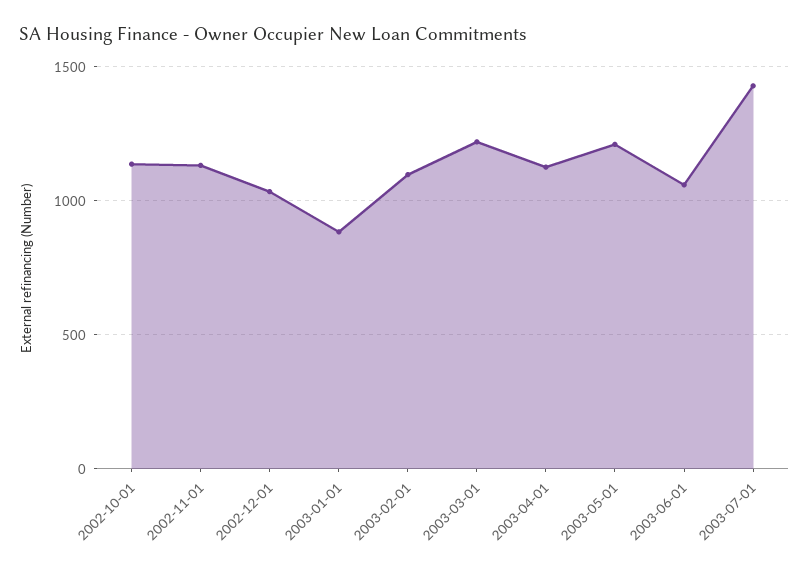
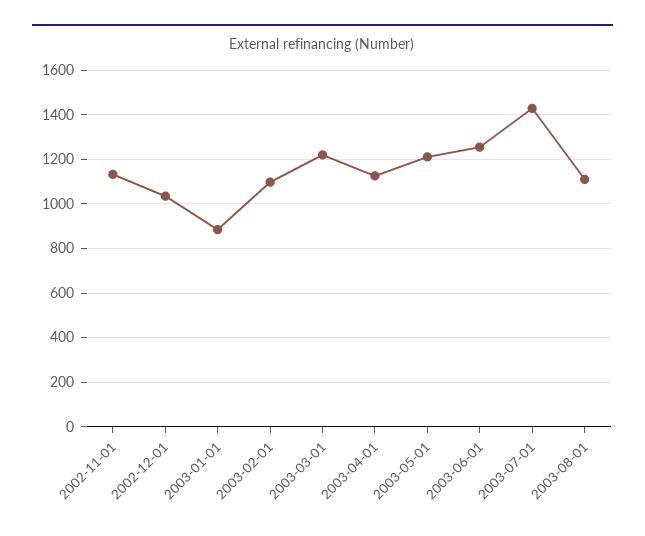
2002-10-01: 1150 -> none
2003-06-01: 1050 -> 1250
2003-08-01: none -> 1100

